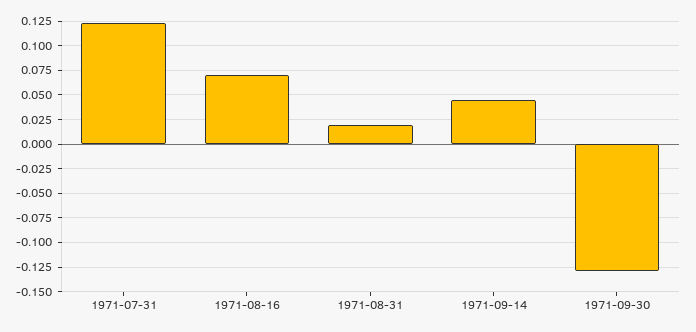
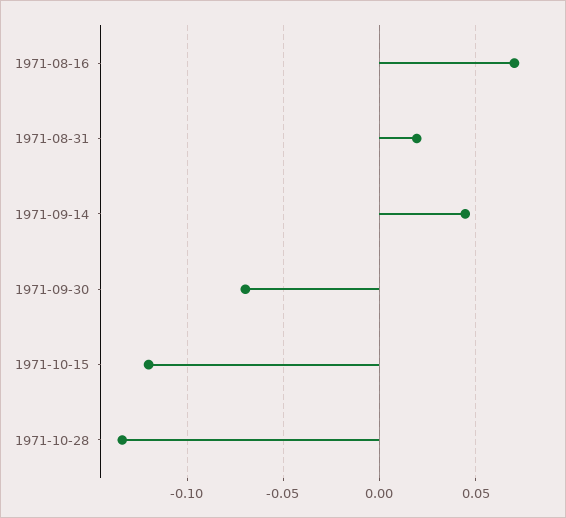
1971-07-31: 0.125 -> none
1971-09-30: -0.125 -> -0.07
1971-10-15: none -> -0.12
1971-10-28: none -> -0.135

